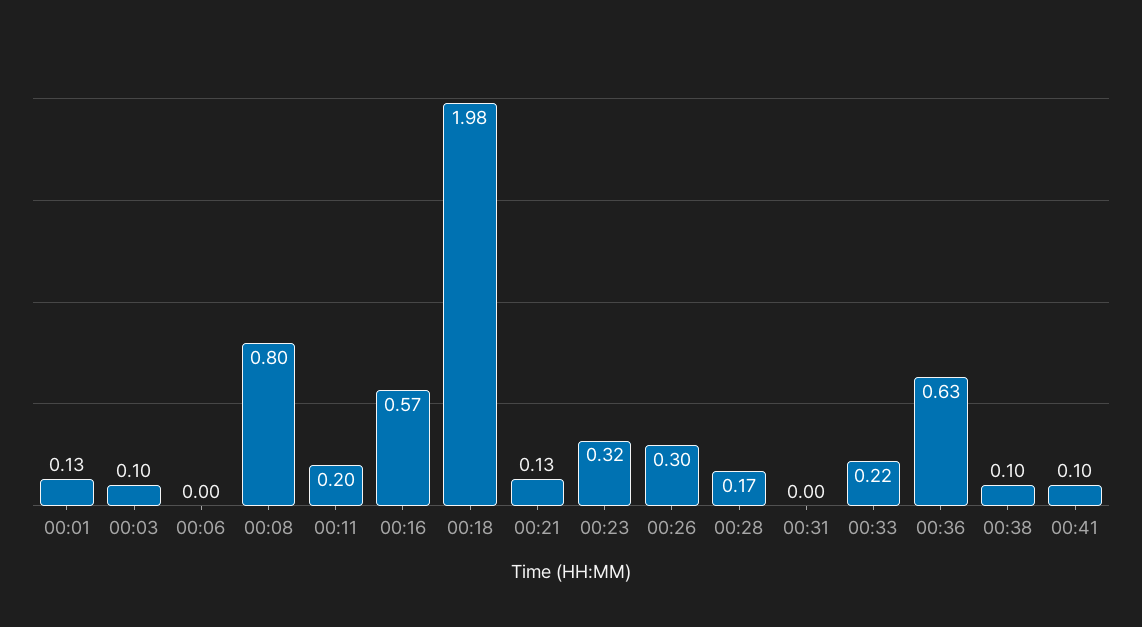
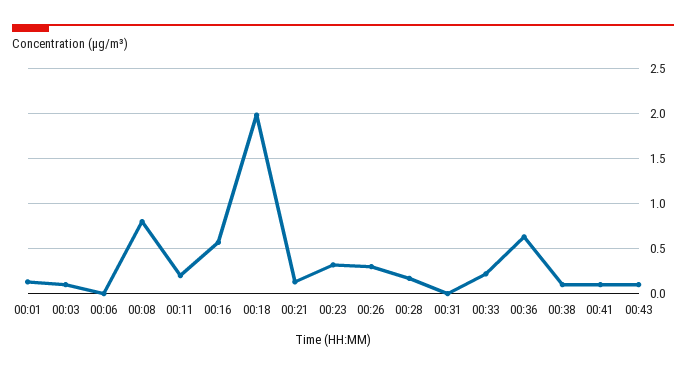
00:43: none -> 0.1

